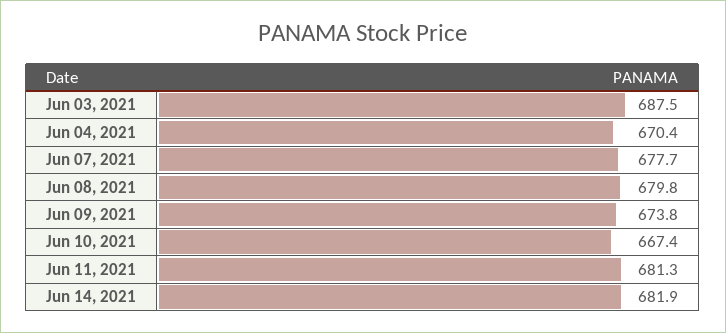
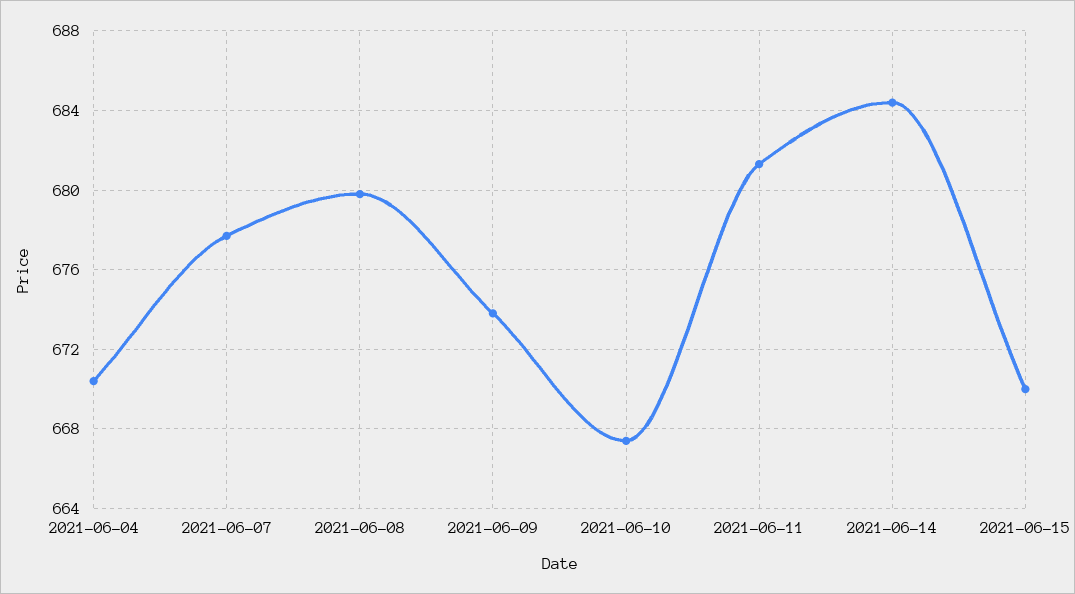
Jun 03, 2021: 687.5 -> none
Jun 14, 2021: 681.9 -> 684.5
2021-06-15: none -> 670

